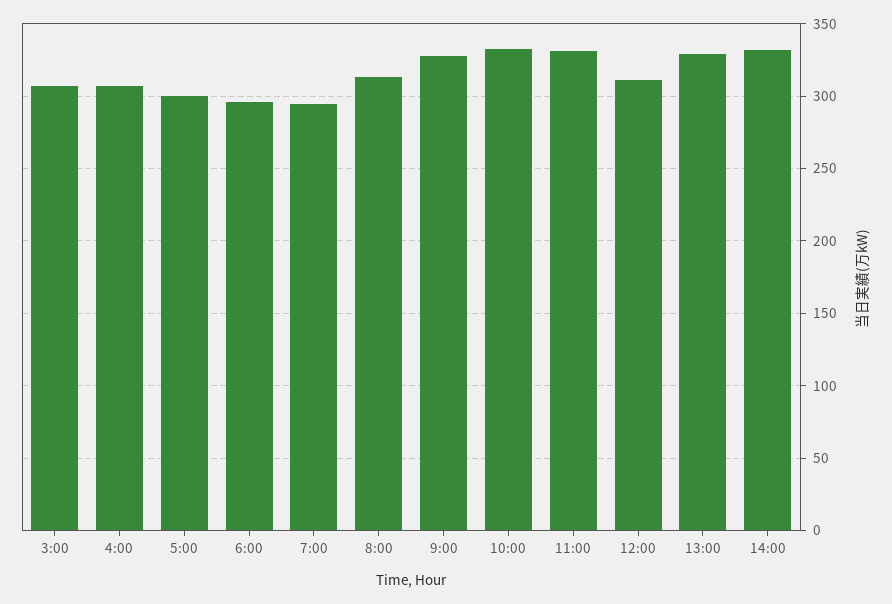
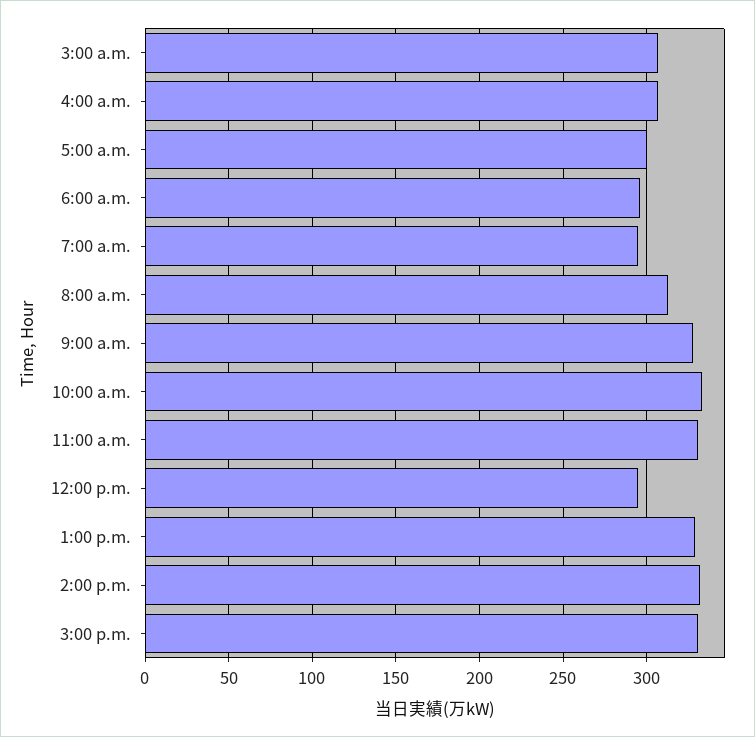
12:00: 310 -> 295
3:00 p.m.: none -> 330

